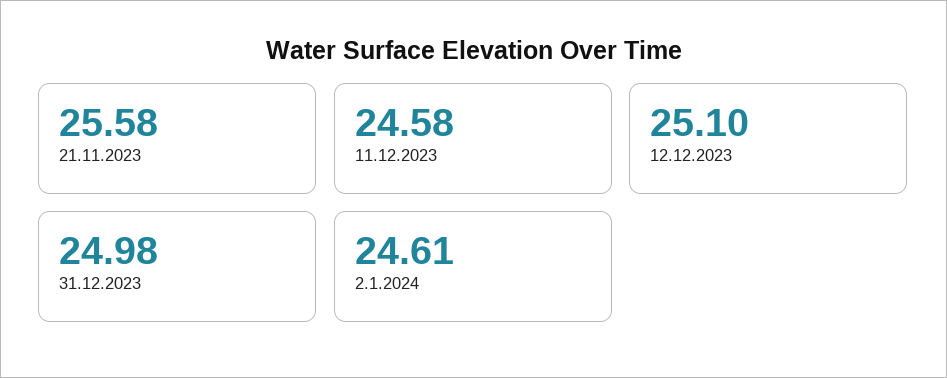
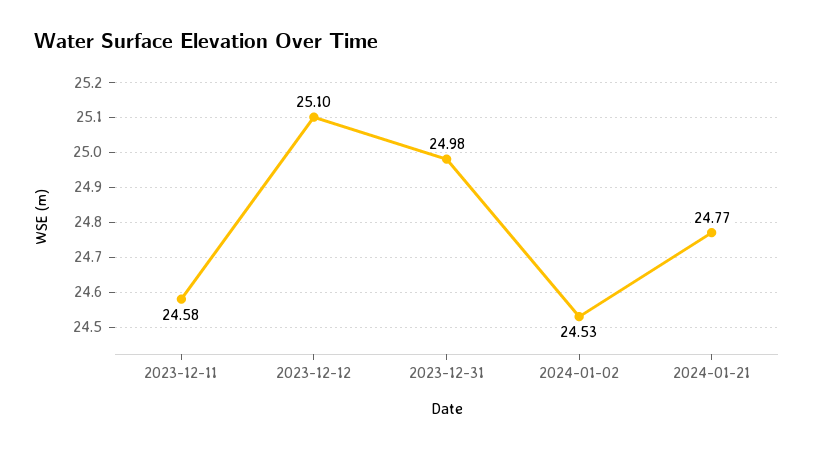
21.11.2023: 25.58 -> none
2.1.2024: 24.61 -> 24.53
2024-01-21: none -> 24.77

